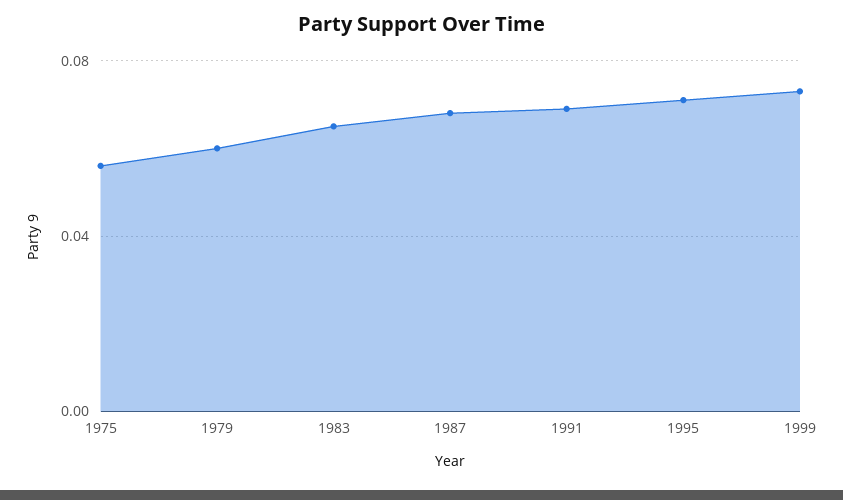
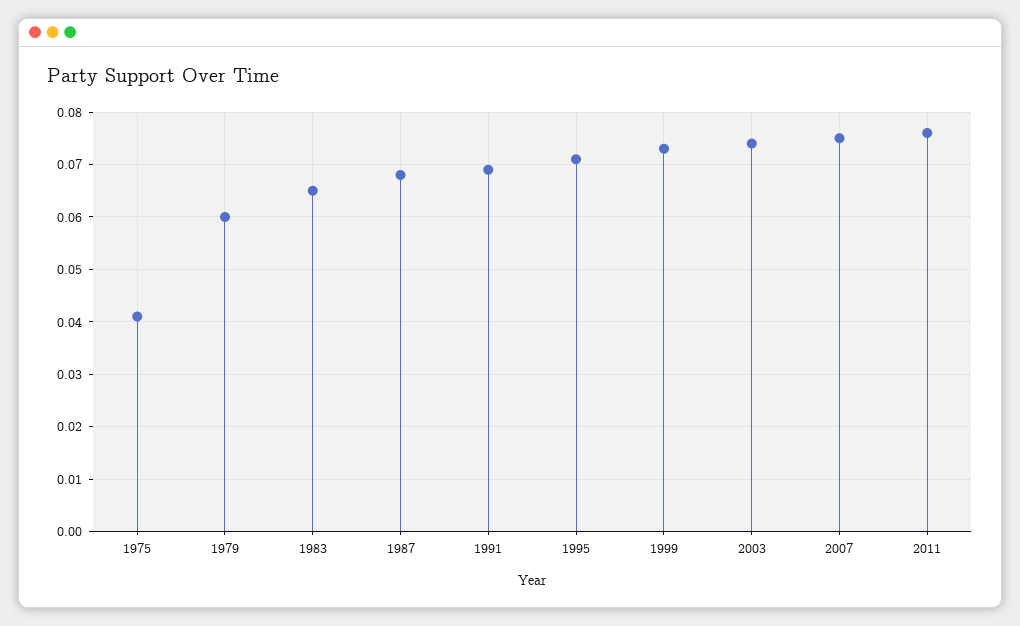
1975: 0.055 -> 0.04
2003: none -> 0.075
2007: none -> 0.075
2011: none -> 0.075

